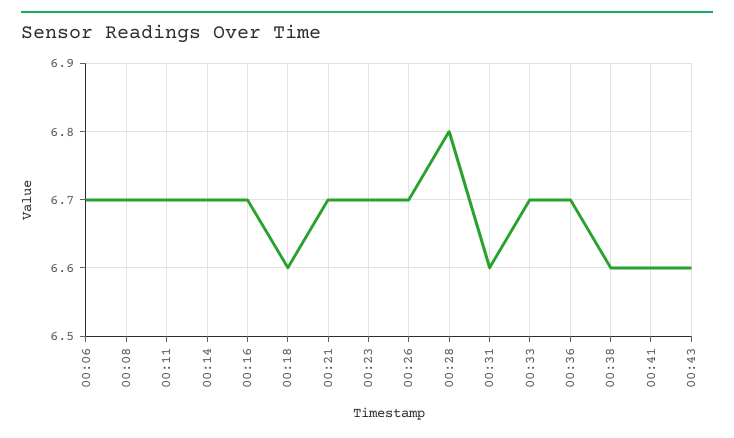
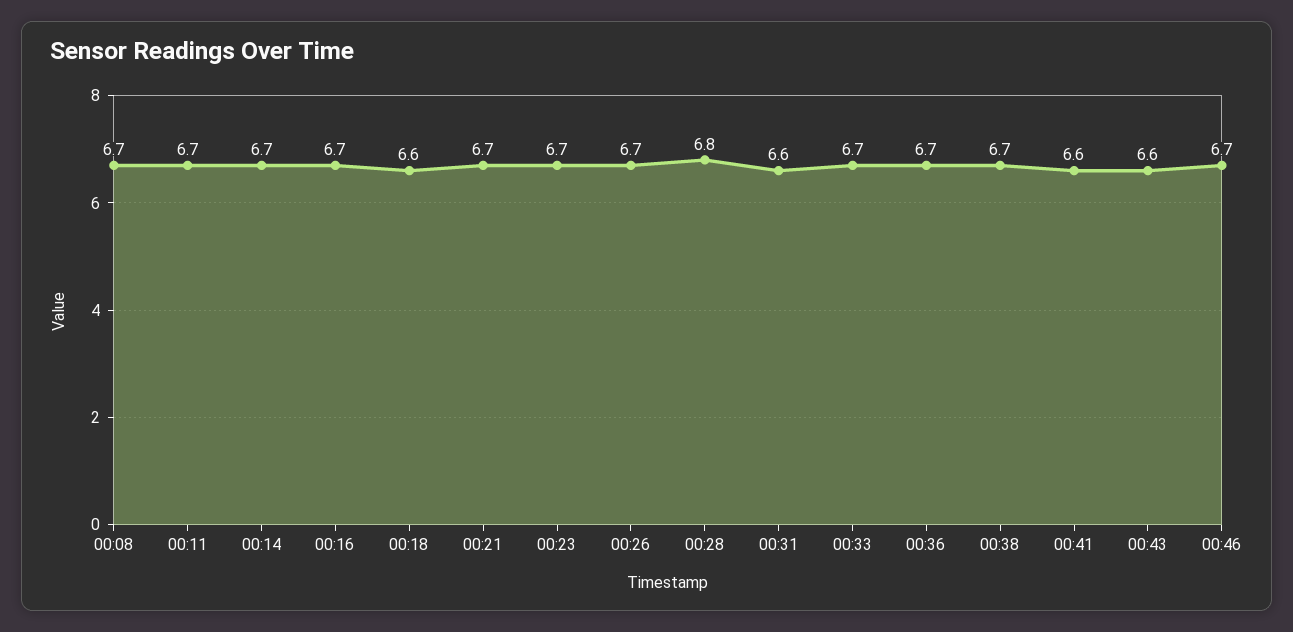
00:06: 6.7 -> none
00:38: 6.6 -> 6.7
00:46: none -> 6.7

